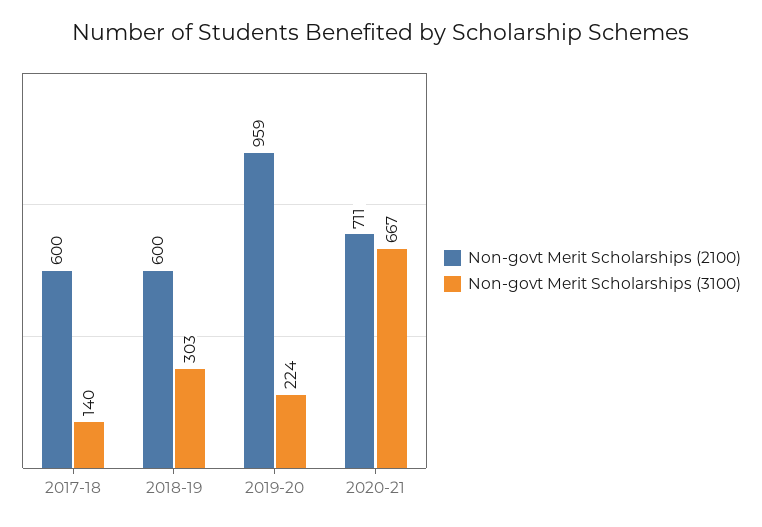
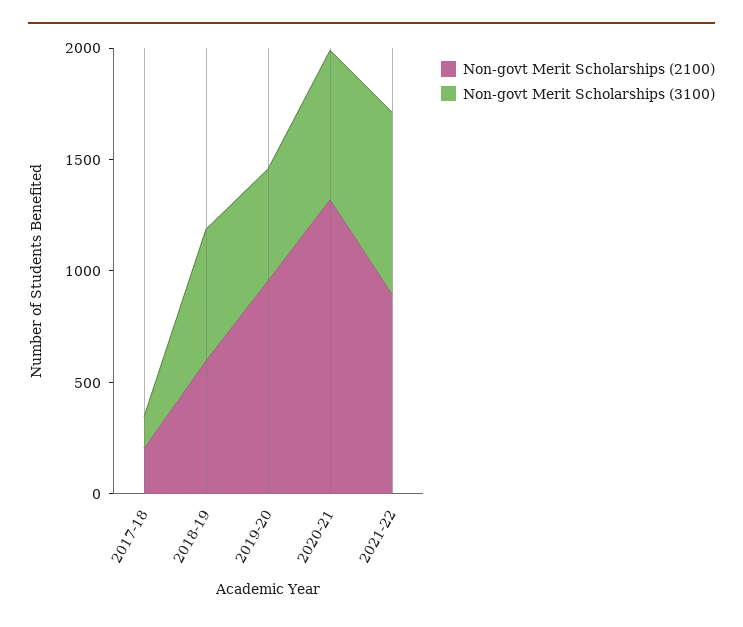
Non-govt Merit Scholarships (2100), 2017-18: 600 -> 200
Non-govt Merit Scholarships (3100), 2018-19: 303 -> 600
Non-govt Merit Scholarships (3100), 2019-20: 224 -> 500
Non-govt Merit Scholarships (2100), 2020-21: 711 -> 1300
Non-govt Merit Scholarships (2100), 2021-22: none -> 900
Non-govt Merit Scholarships (3100), 2021-22: none -> 800

